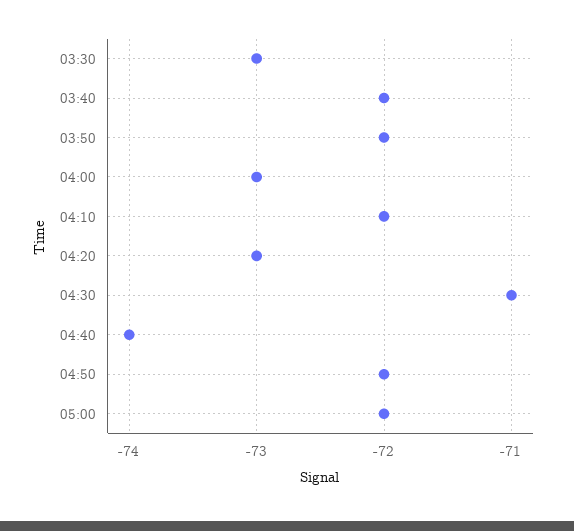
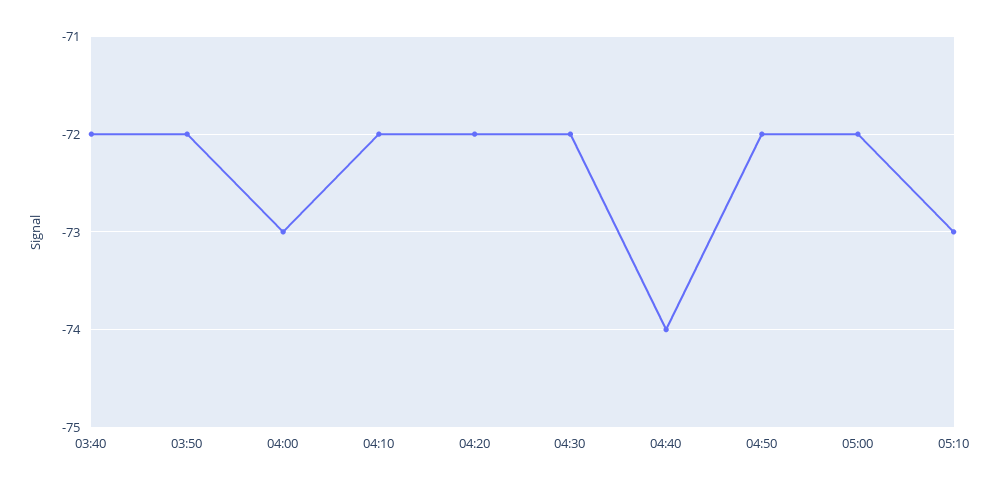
03:30: -73 -> none
04:20: -73 -> -72
04:30: -71 -> -72
05:10: none -> -73

